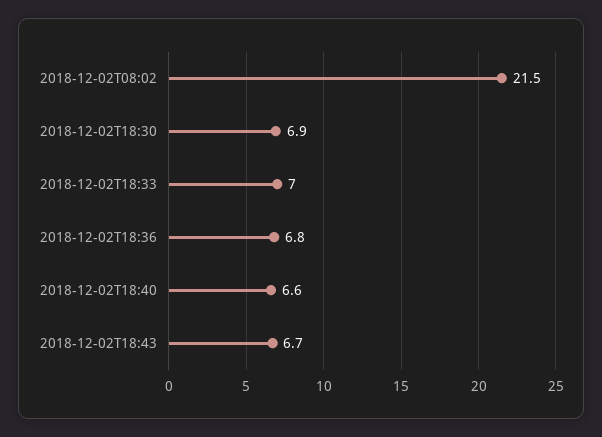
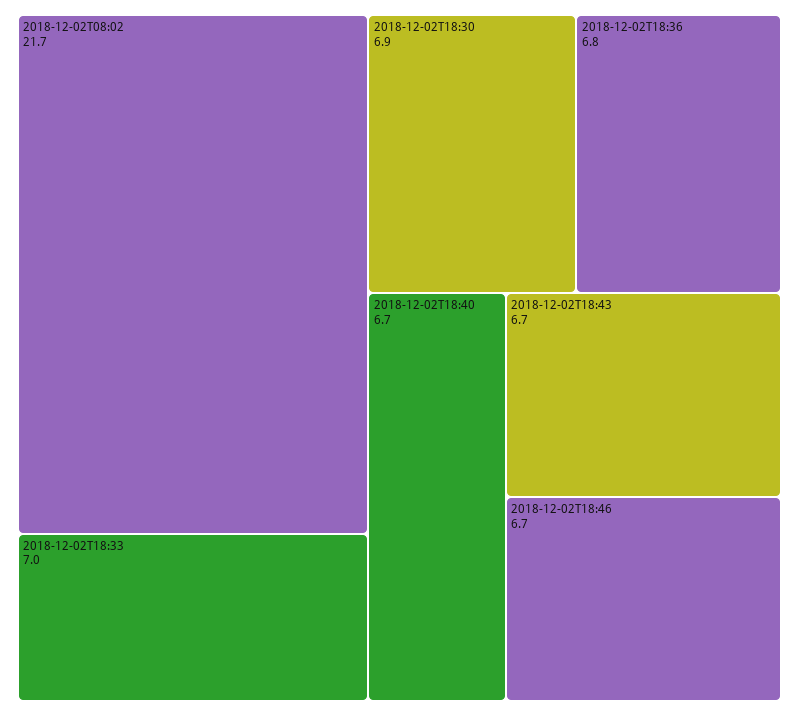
2018-12-02T08:02: 21.5 -> 21.7
2018-12-02T18:40: 6.6 -> 6.7
2018-12-02T18:46: none -> 6.7

